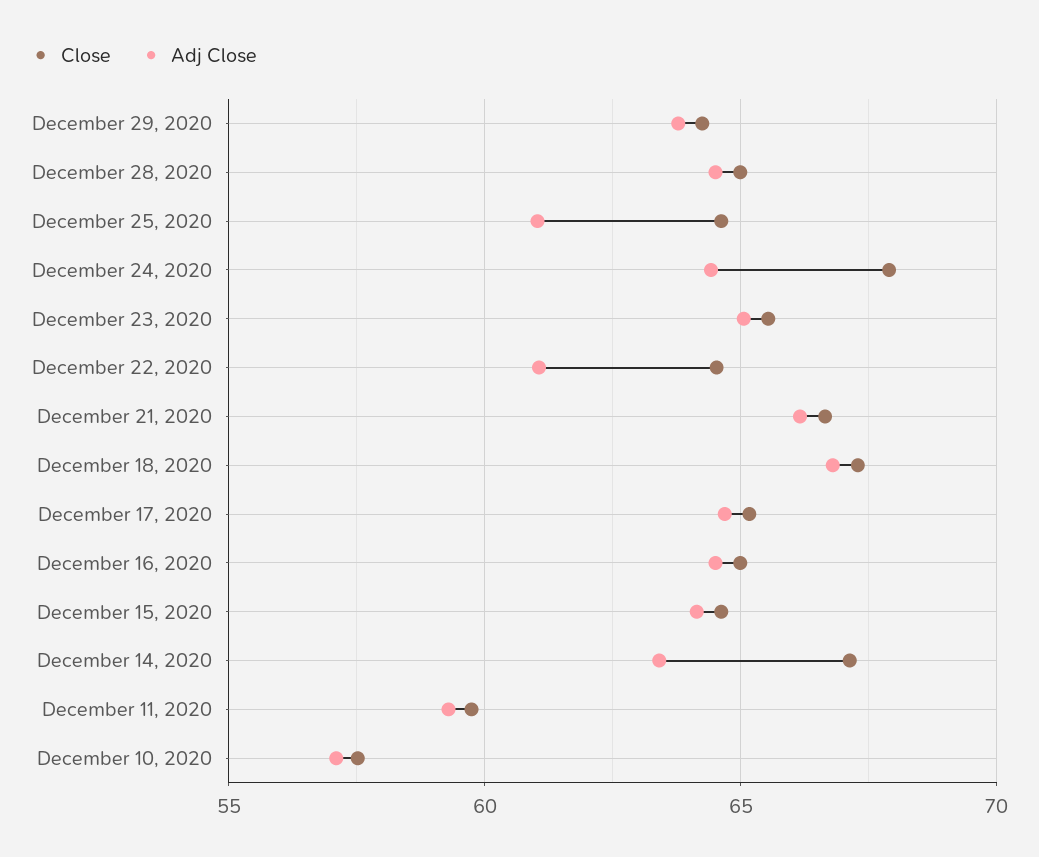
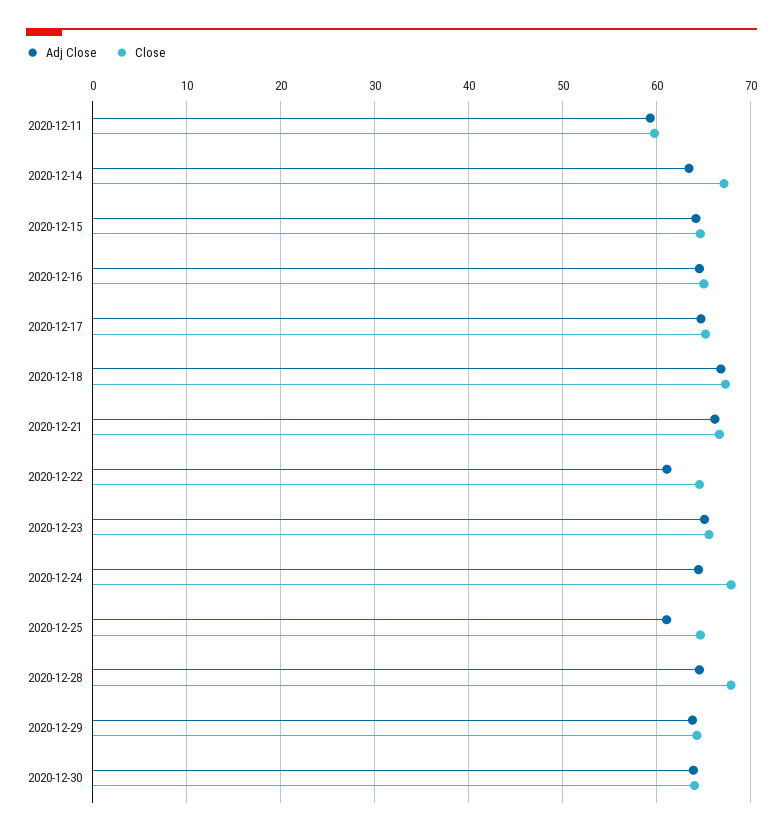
Close, December 28, 2020: 65 -> 68
Close, December 10, 2020: 57.5 -> none
Adj Close, December 10, 2020: 57 -> none
Adj Close, 2020-12-30: none -> 64
Close, 2020-12-30: none -> 64

